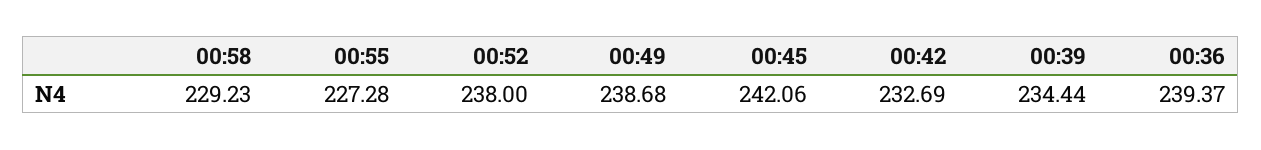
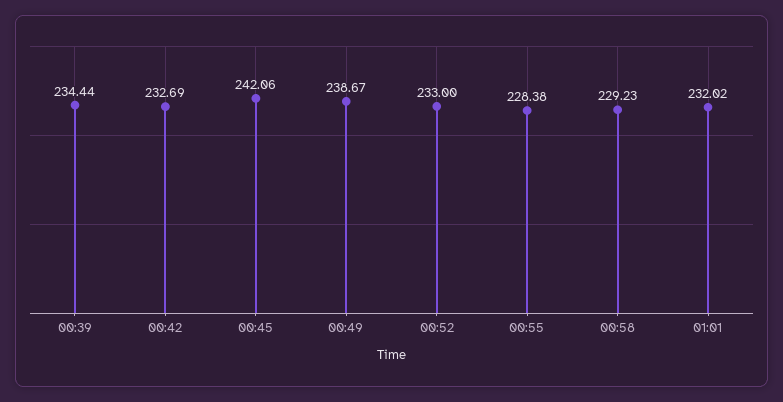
00:55: 227.28 -> 228.38
00:52: 238 -> 233
00:49: 238.68 -> 238.67
00:36: 239.37 -> none
01:01: none -> 232.02

